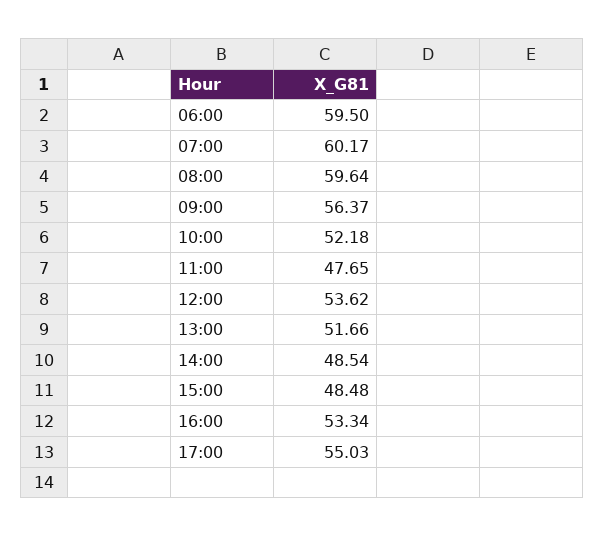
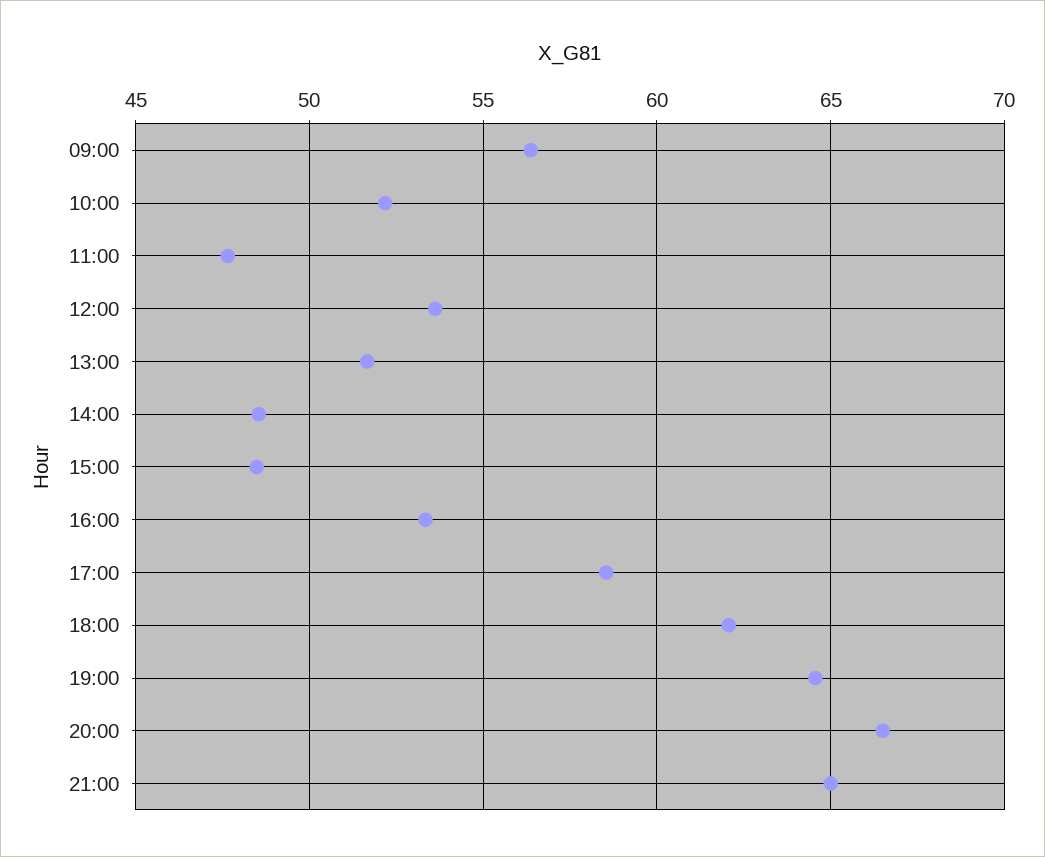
06:00: 59.5 -> none
07:00: 60.17 -> none
08:00: 59.64 -> none
17:00: 55.03 -> 58.5
18:00: none -> 62
19:00: none -> 64.5
20:00: none -> 66.5
21:00: none -> 65

